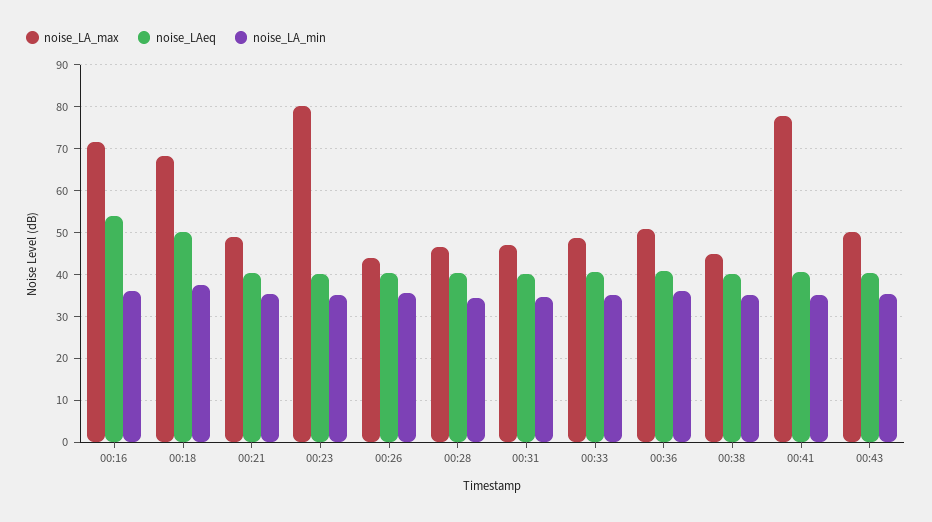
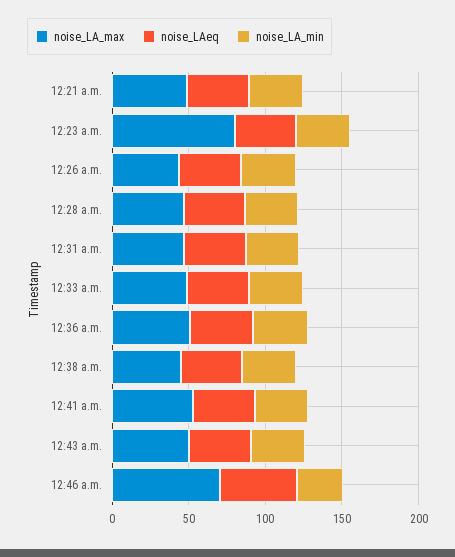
noise_LA_max, 00:16: 72 -> none
noise_LAeq, 00:16: 54 -> none
noise_LA_min, 00:16: 36 -> none
noise_LA_max, 00:18: 68 -> none
noise_LAeq, 00:18: 50 -> none
noise_LA_min, 00:18: 38 -> none
noise_LA_max, 00:41: 78 -> 50
noise_LA_max, 12:46 a.m.: none -> 70
noise_LAeq, 12:46 a.m.: none -> 50
noise_LA_min, 12:46 a.m.: none -> 30

